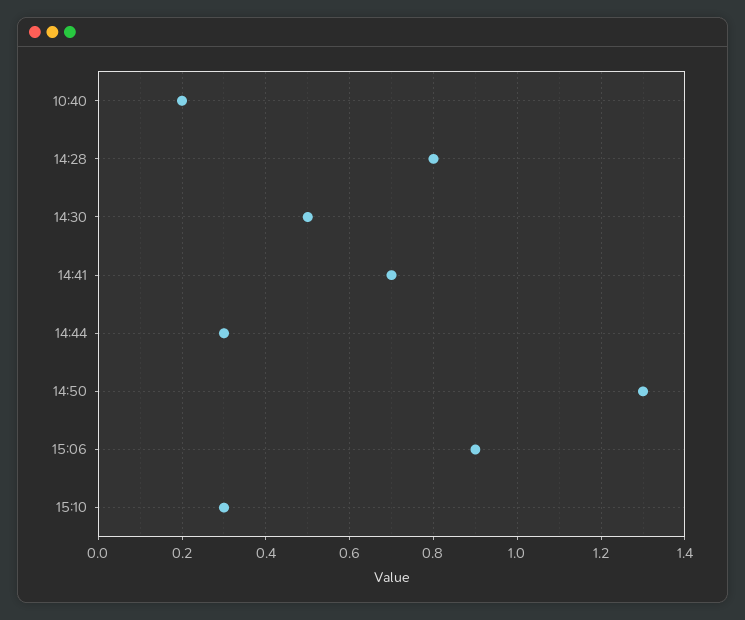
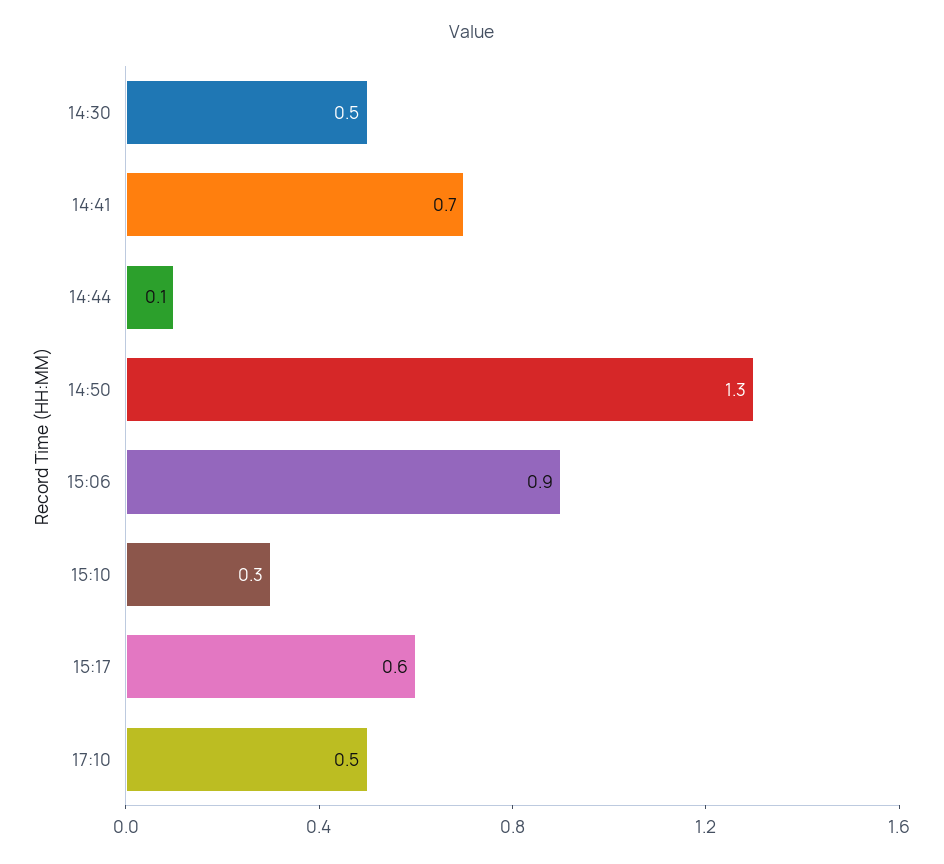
10:40: 0.2 -> none
14:28: 0.8 -> none
14:44: 0.3 -> 0.1
15:17: none -> 0.6
17:10: none -> 0.5

